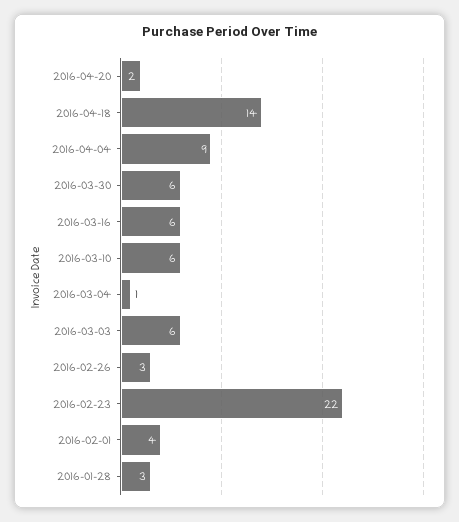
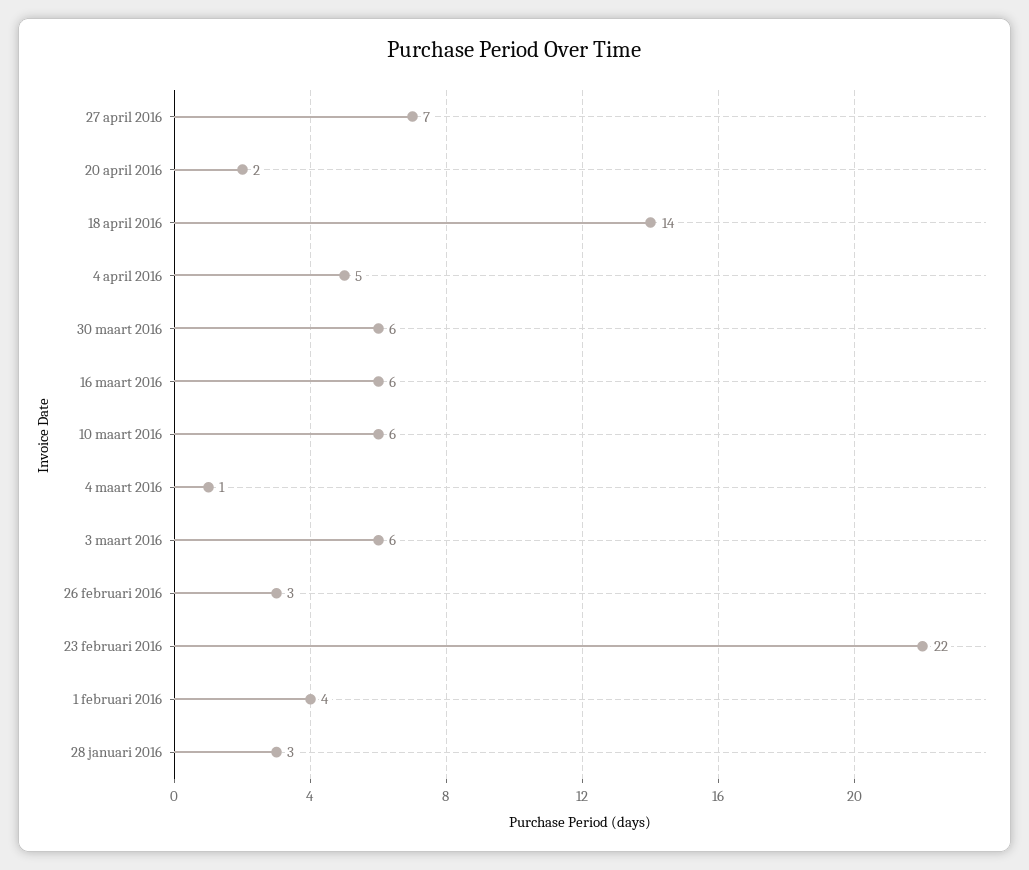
2016-04-04: 9 -> 5
27 april 2016: none -> 7

